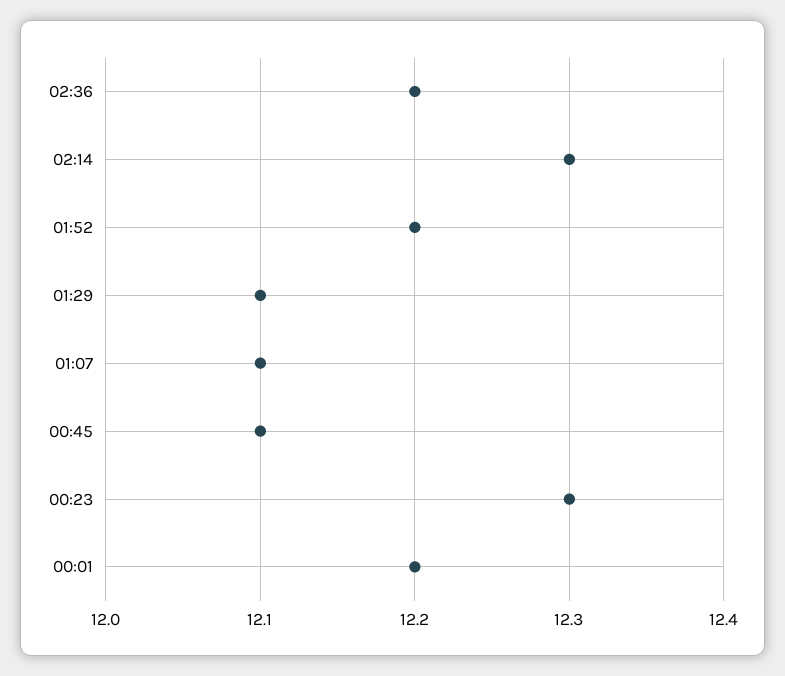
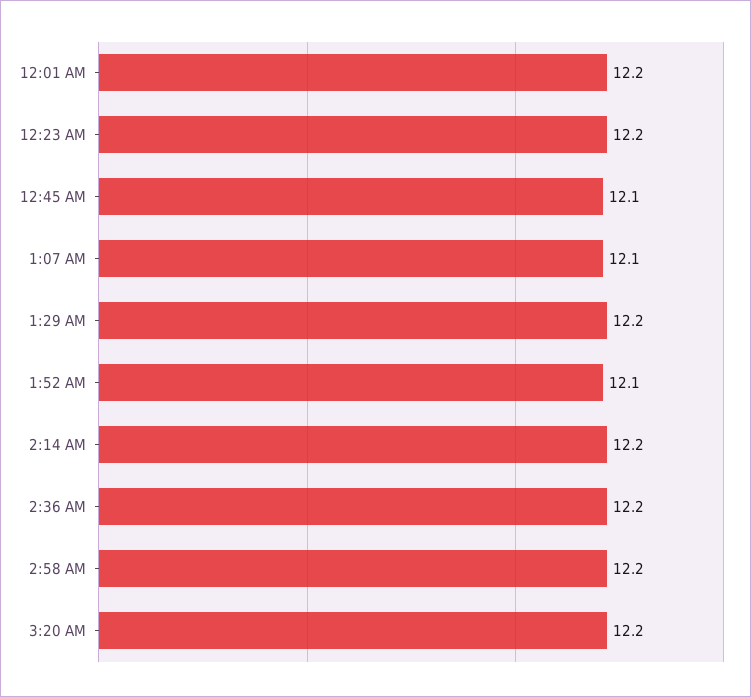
02:14: 12.3 -> 12.2
01:52: 12.2 -> 12.1
01:29: 12.1 -> 12.2
00:23: 12.3 -> 12.2
2:58 AM: none -> 12.2
3:20 AM: none -> 12.2

